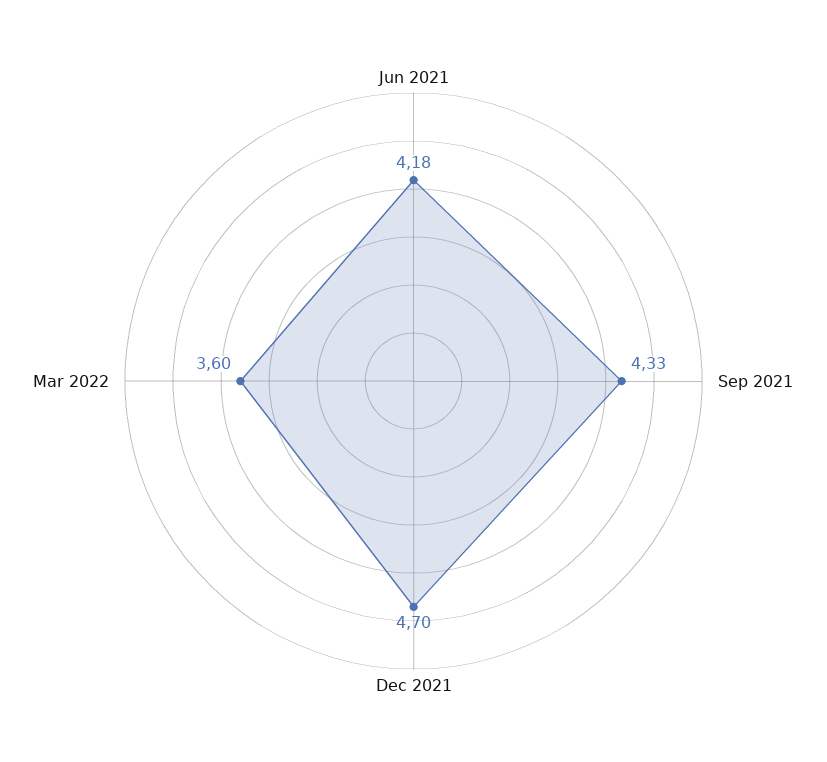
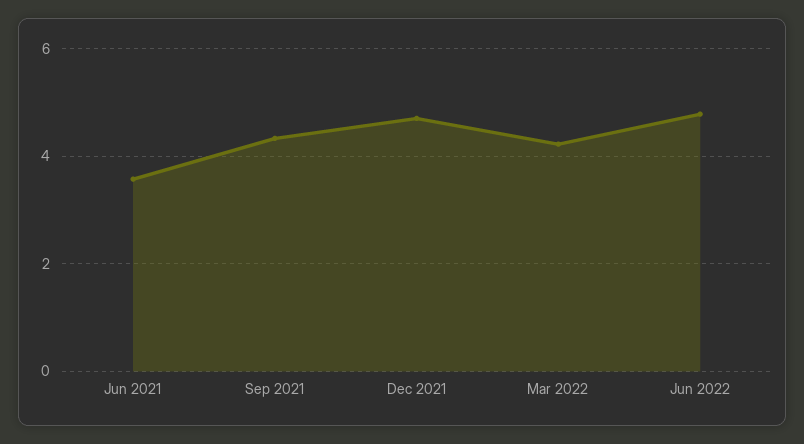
Jun 2021: 4.18 -> 3.6
Mar 2022: 3.6 -> 4.2
Jun 2022: none -> 4.8

